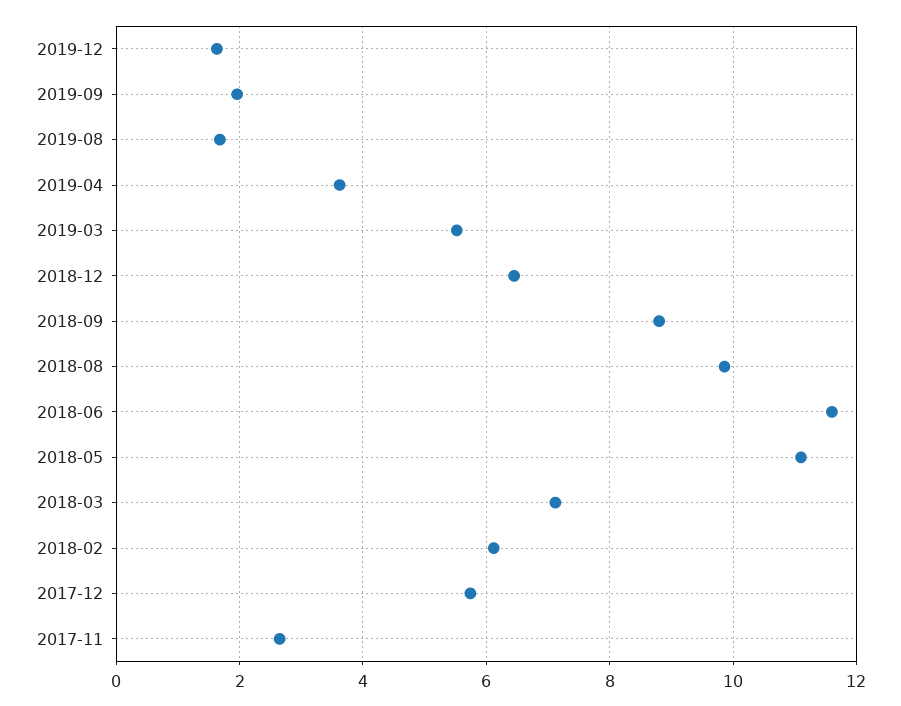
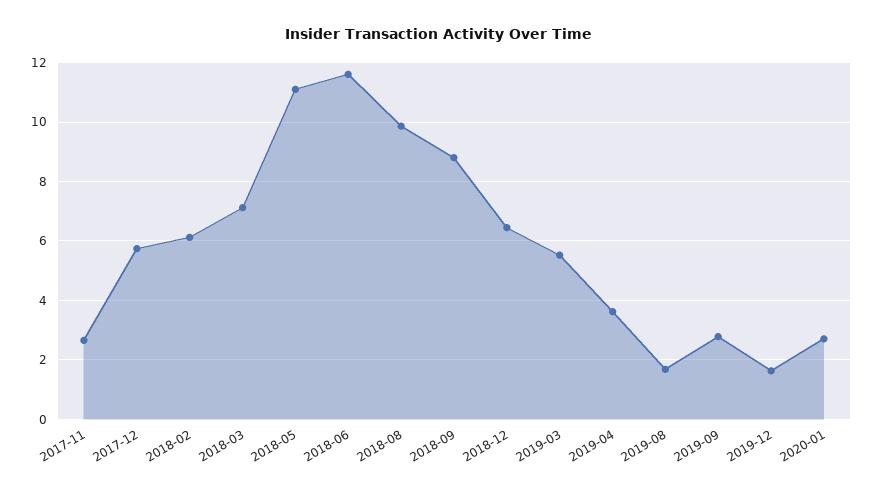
2019-09: 2 -> 2.75
2020-01: none -> 2.75

